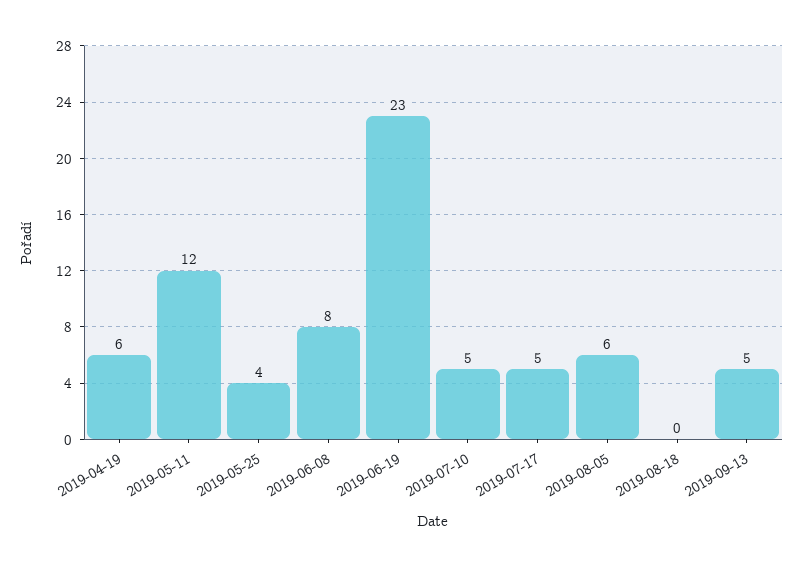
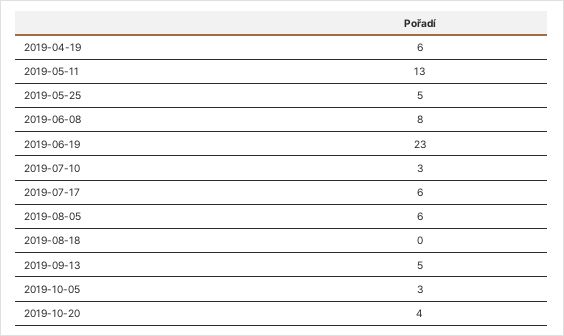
2019-05-11: 12 -> 13
2019-05-25: 4 -> 5
2019-07-10: 5 -> 3
2019-07-17: 5 -> 6
2019-10-05: none -> 3
2019-10-20: none -> 4

